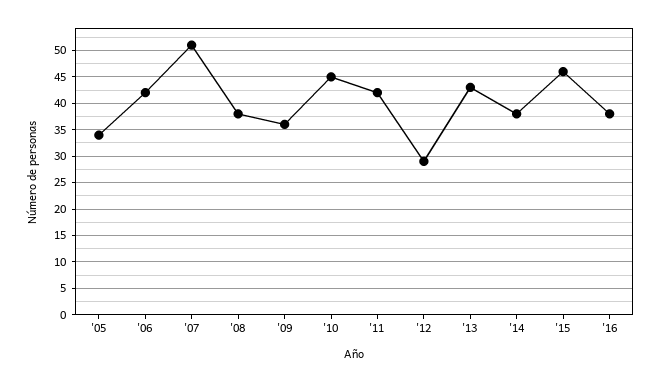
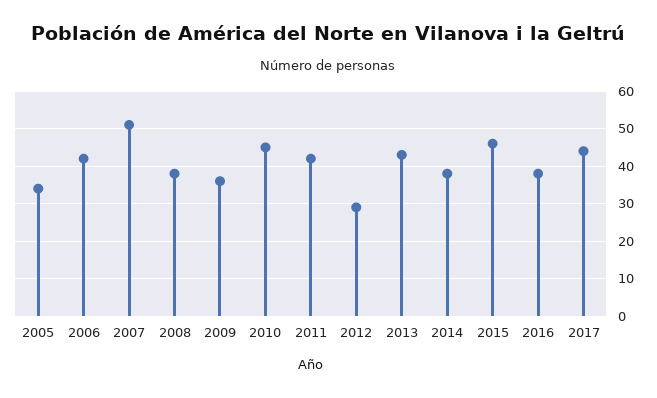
2017: none -> 45

